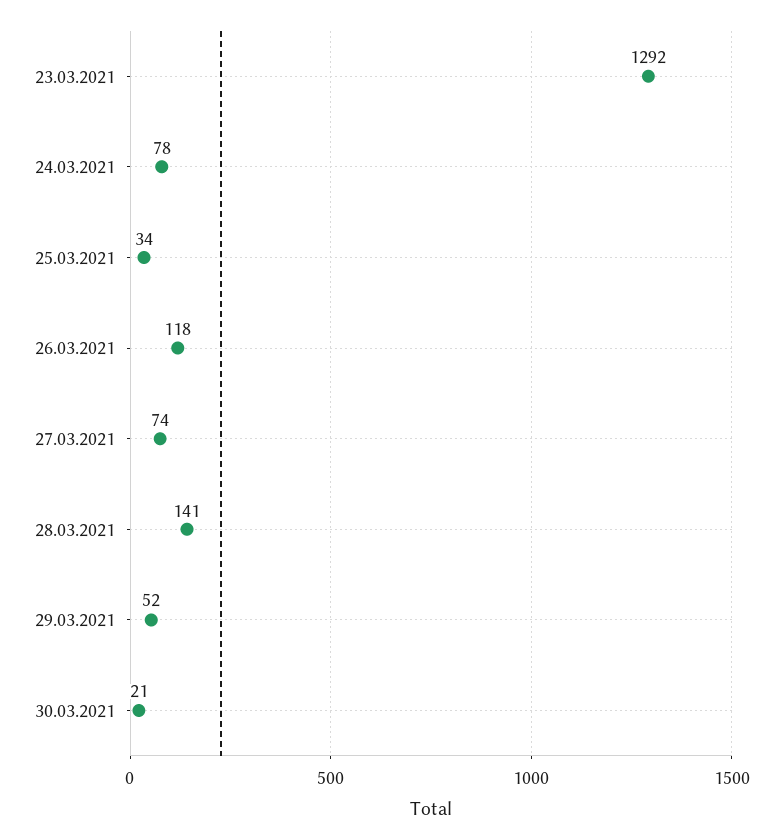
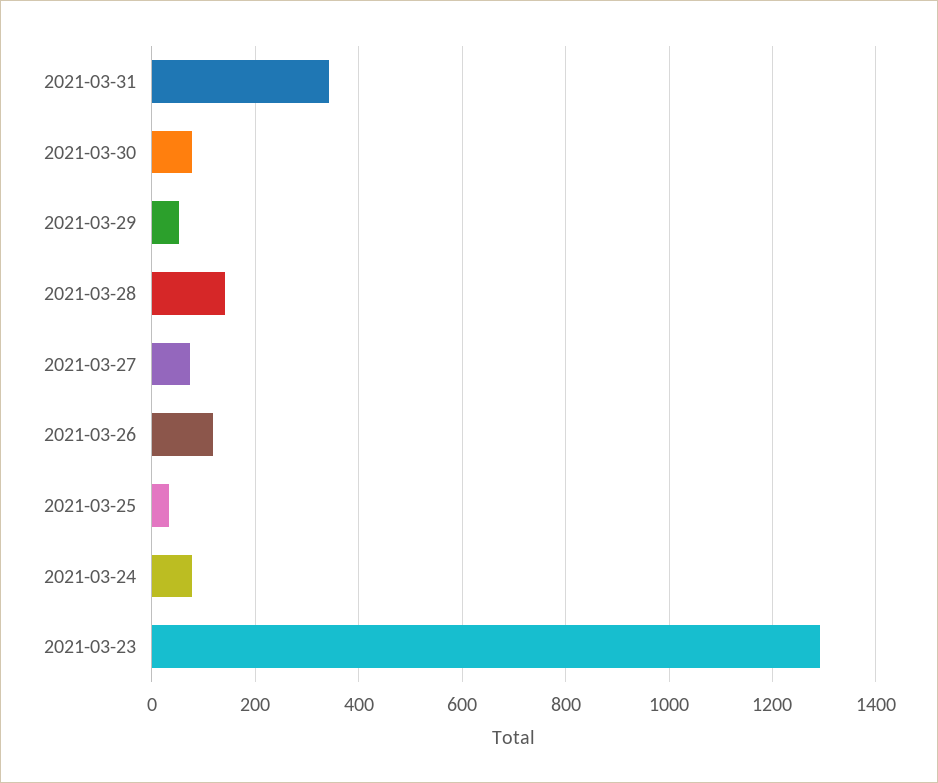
30.03.2021: 21 -> 80
2021-03-31: none -> 340

